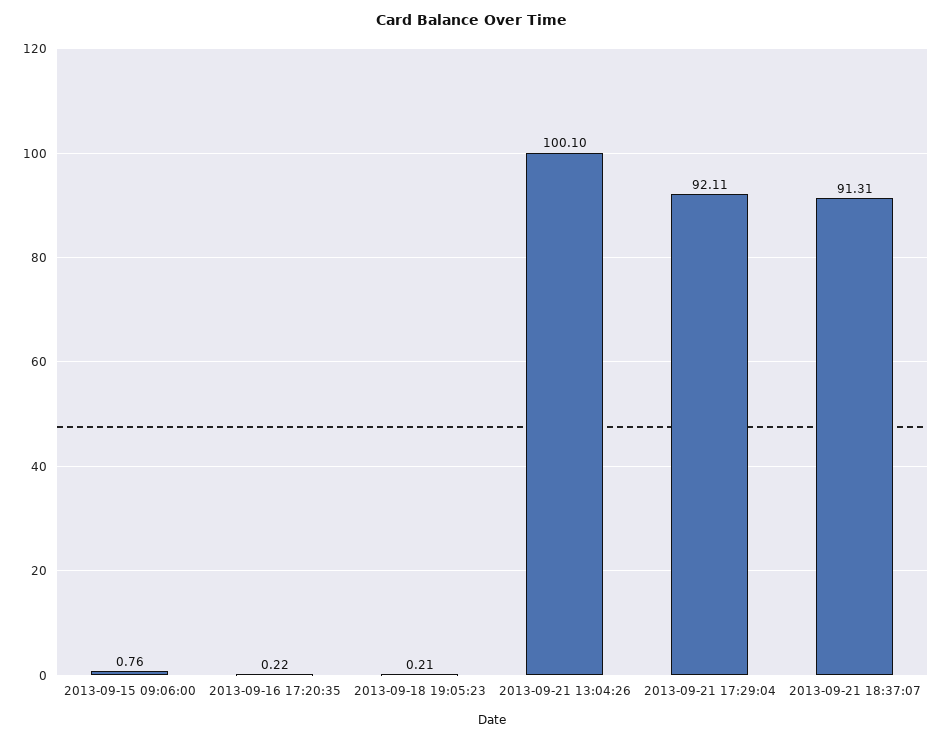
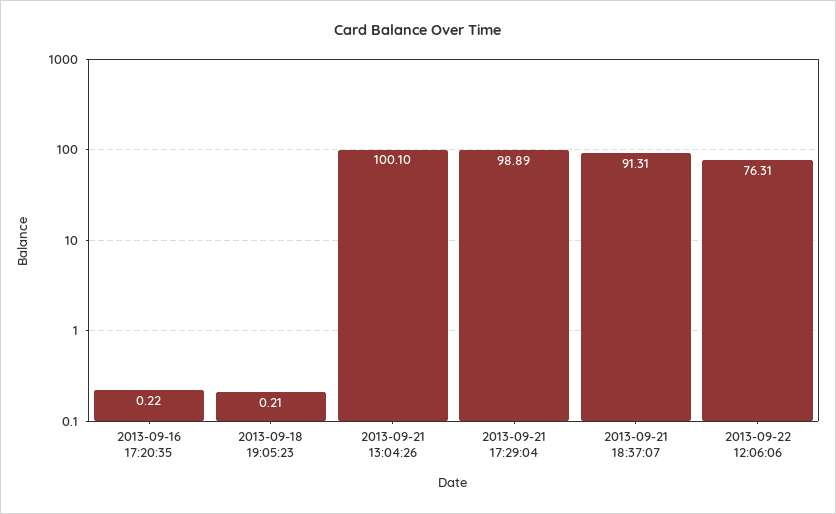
2013-09-15 09:06:00: 0.76 -> none
2013-09-21 17:29:04: 92.11 -> 98.89
2013-09-22 12:06:06: none -> 76.31

